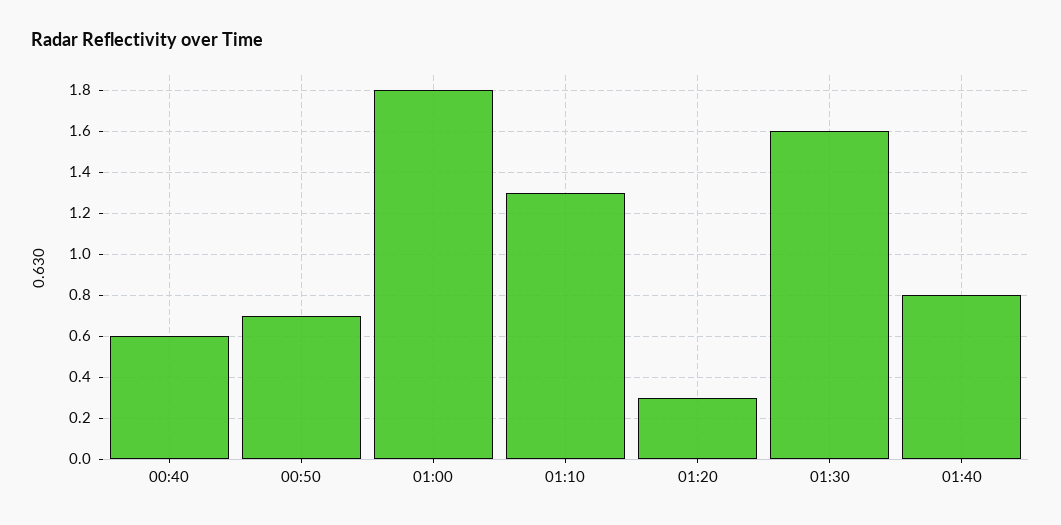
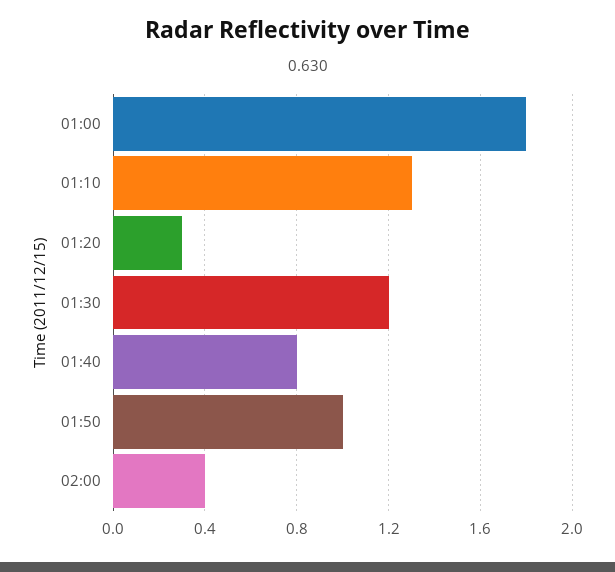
00:40: 0.6 -> none
00:50: 0.7 -> none
01:30: 1.6 -> 1.2
01:50: none -> 1
02:00: none -> 0.4

